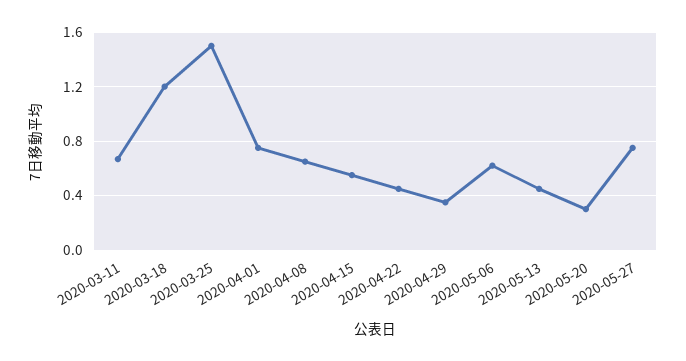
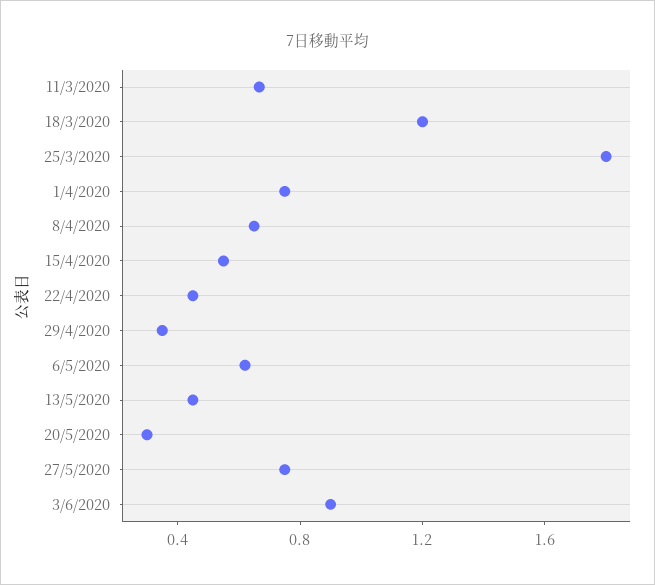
2020-03-25: 1.5 -> 1.8
3/6/2020: none -> 0.9

